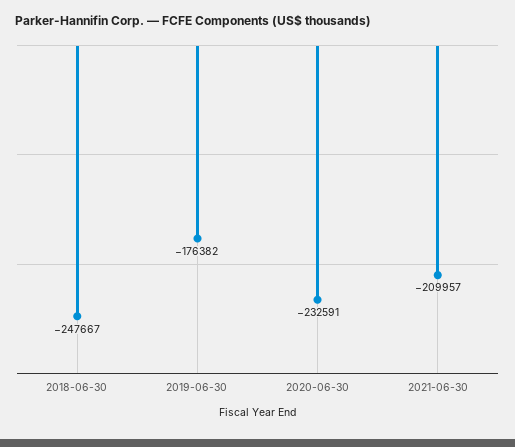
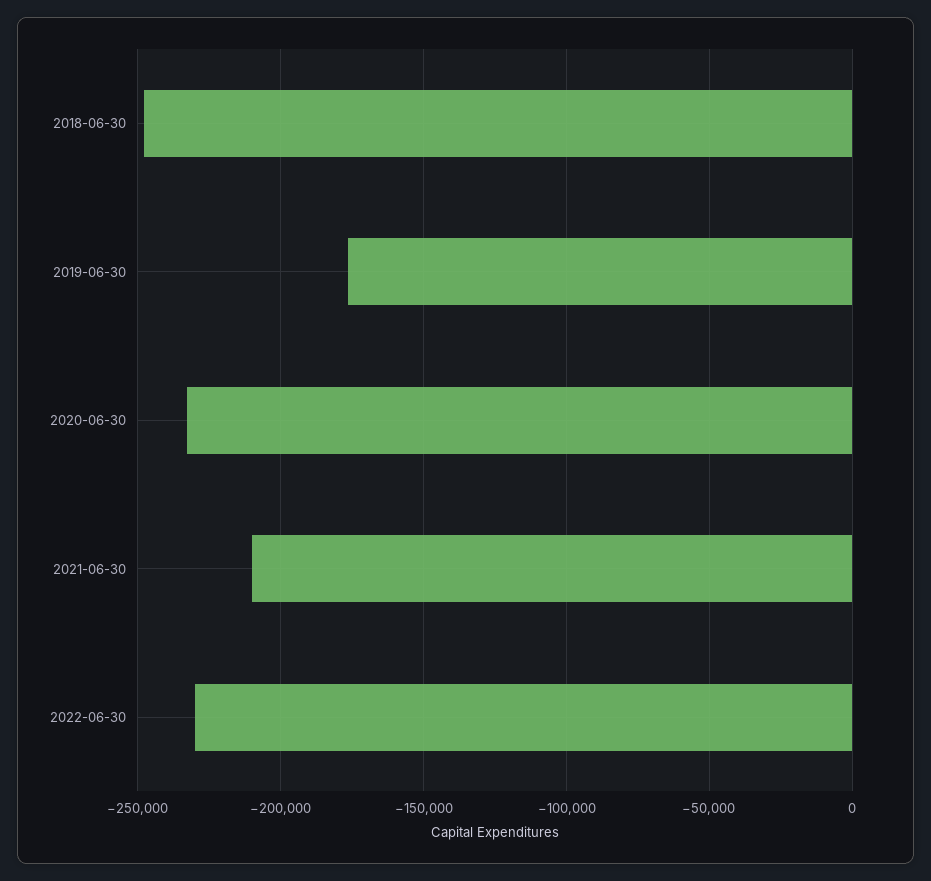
2022-06-30: none -> -230000

